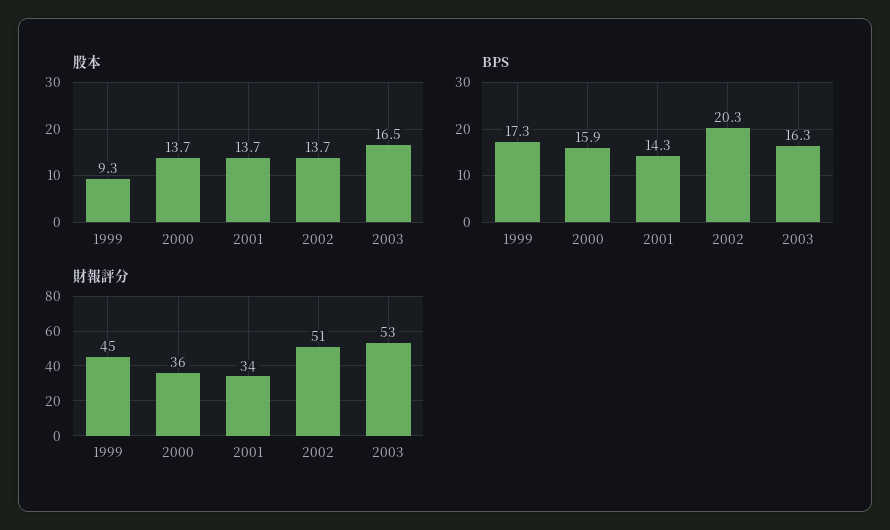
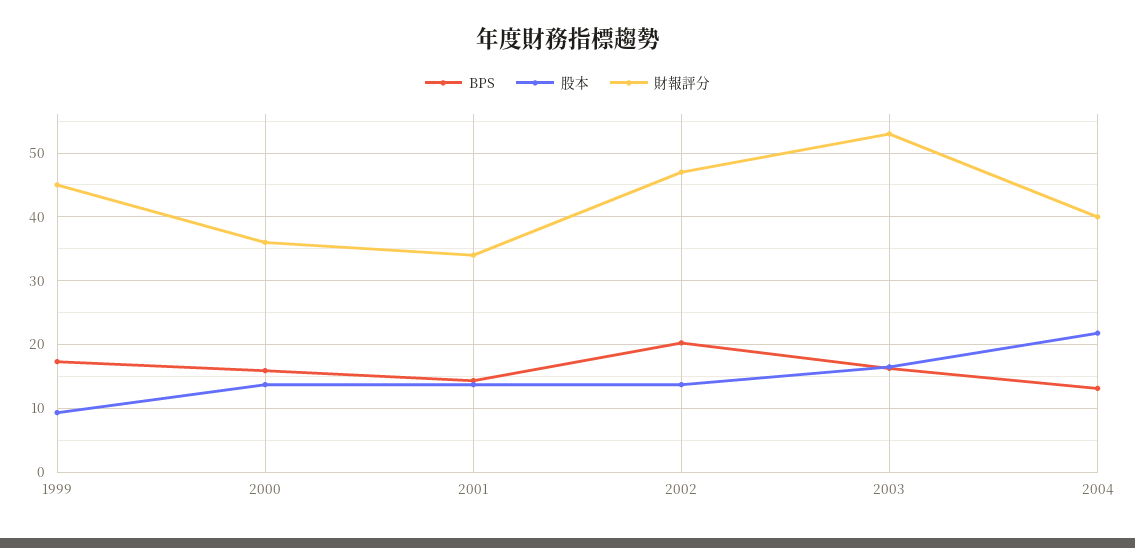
財報評分, 2002: 51 -> 47
BPS, 2004: none -> 13
股本, 2004: none -> 22
財報評分, 2004: none -> 40

